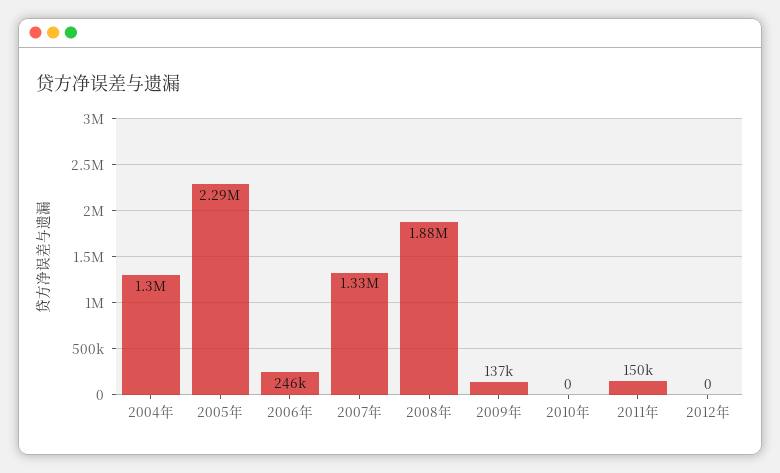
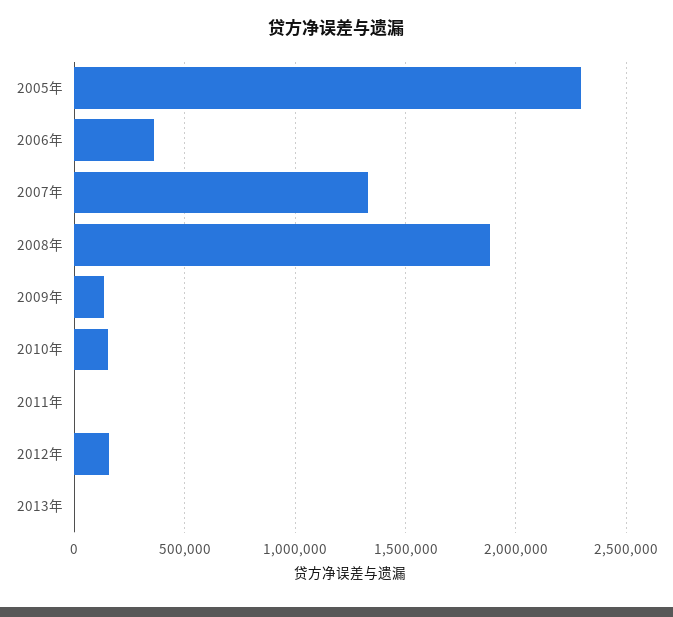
2004年: 1300000 -> none
2006年: 246000 -> 350000
2010年: 0 -> 150000
2011年: 150000 -> 0
2012年: 0 -> 150000
2013年: none -> 0

